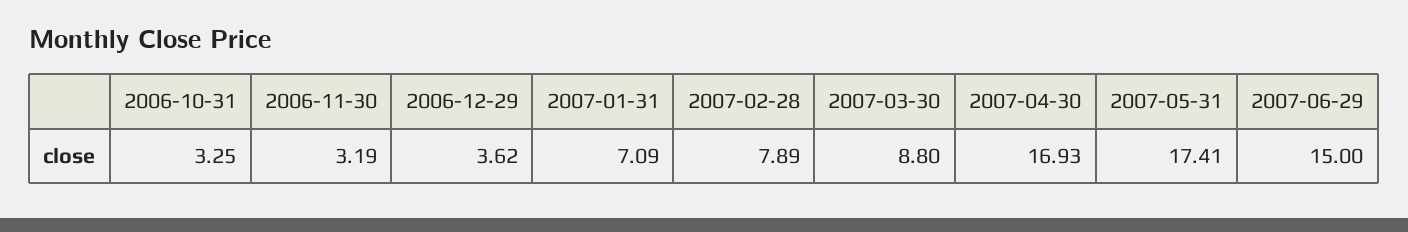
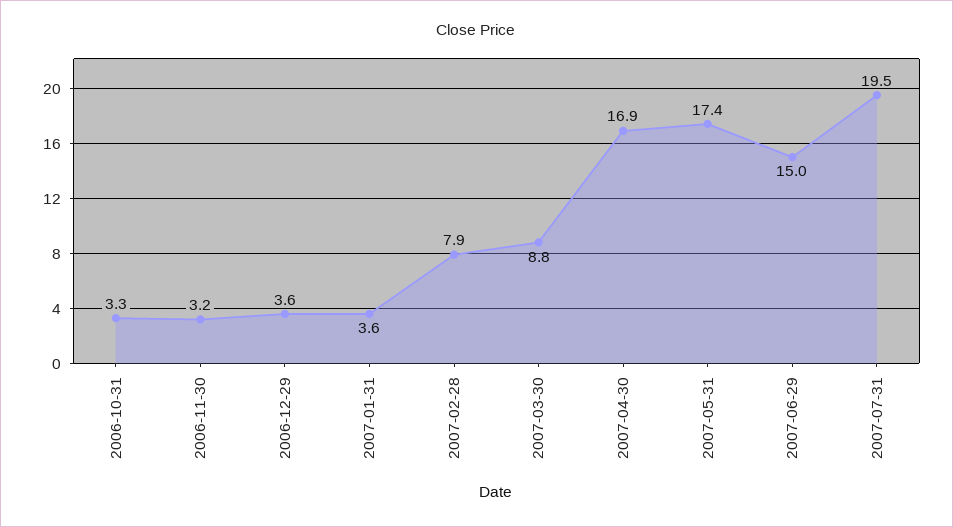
2007-01-31: 7.09 -> 3.6
2007-07-31: none -> 19.5

